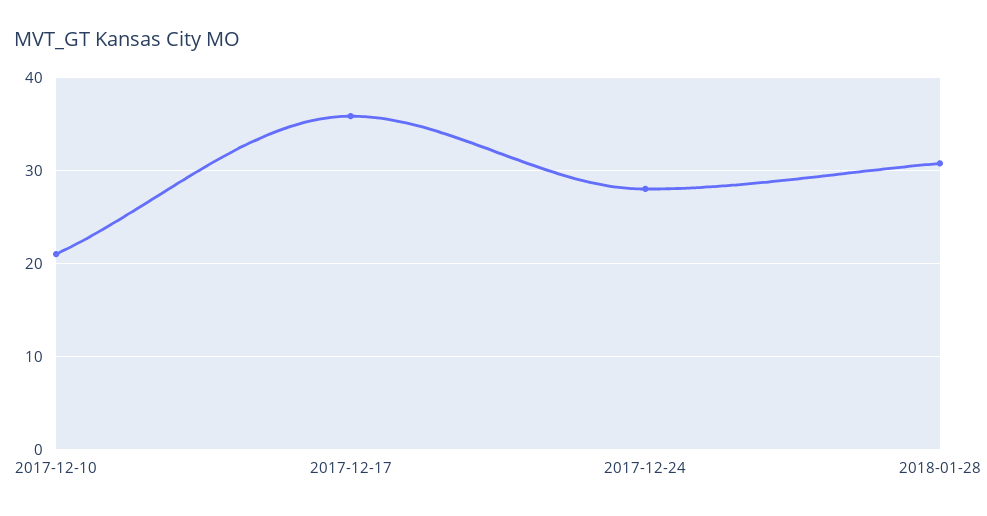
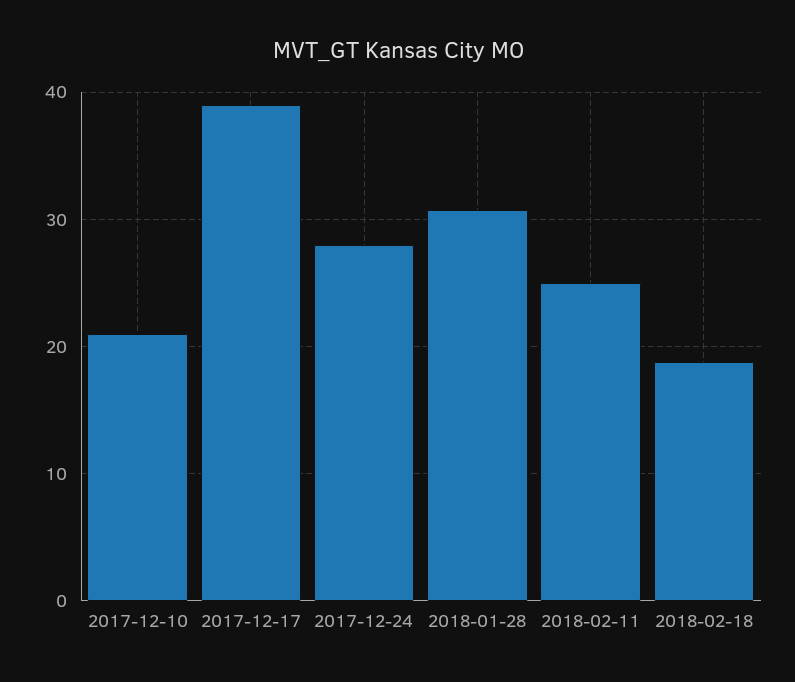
2017-12-17: 36 -> 39
2018-02-11: none -> 25
2018-02-18: none -> 19

